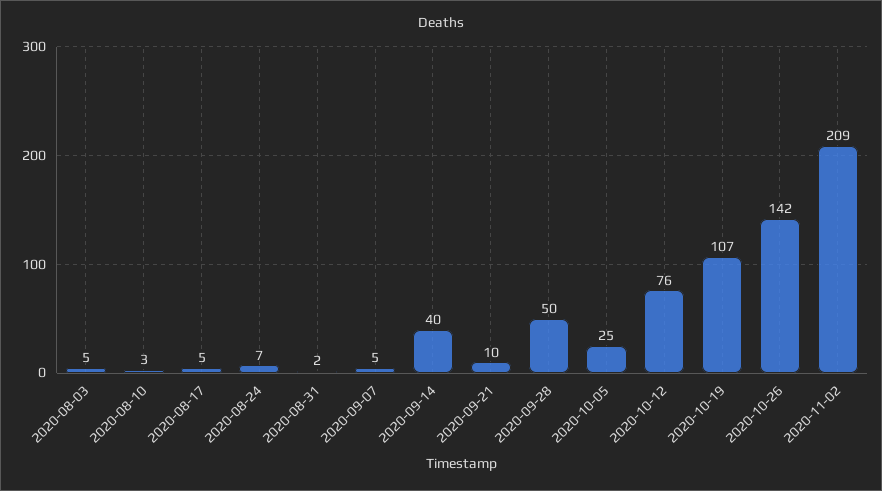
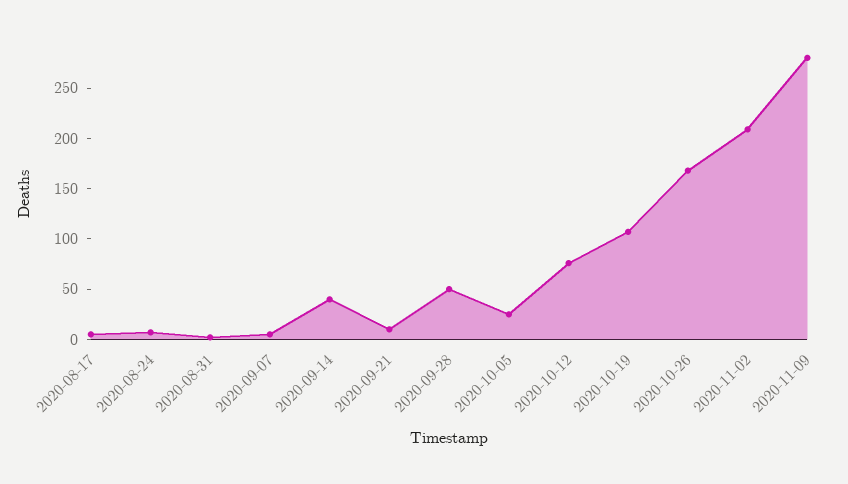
2020-08-03: 5 -> none
2020-08-10: 3 -> none
2020-10-26: 142 -> 170
2020-11-09: none -> 280

